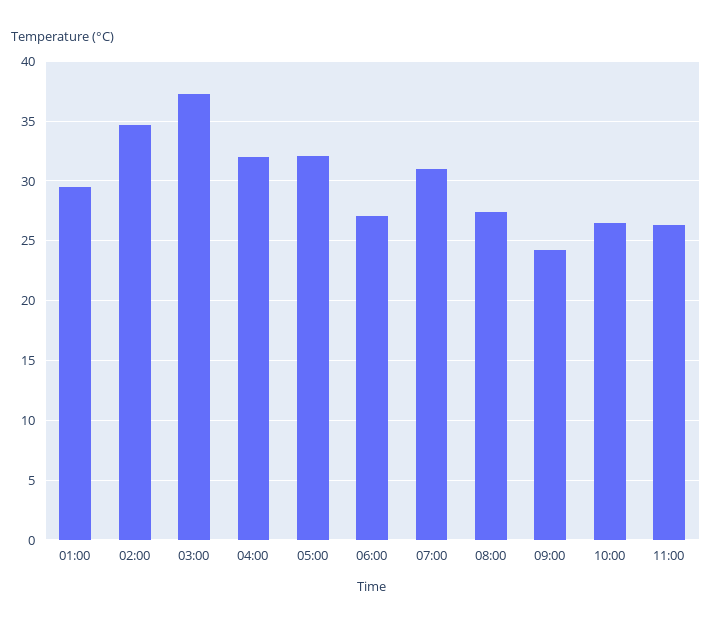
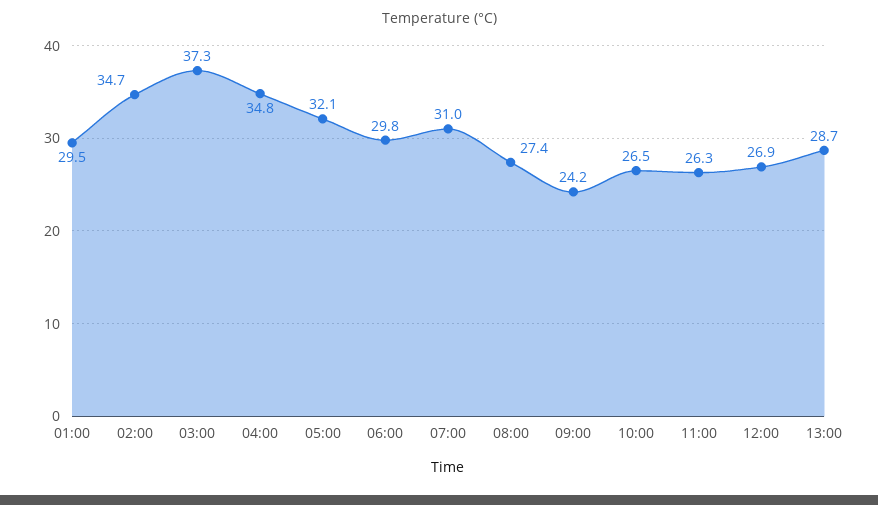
04:00: 32 -> 34.8
06:00: 27 -> 29.8
12:00: none -> 26.9
13:00: none -> 28.7

